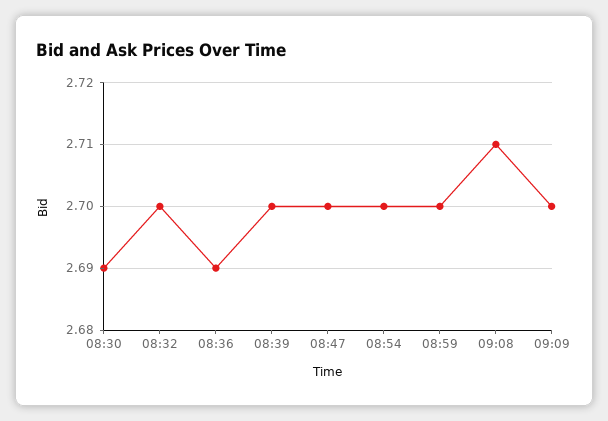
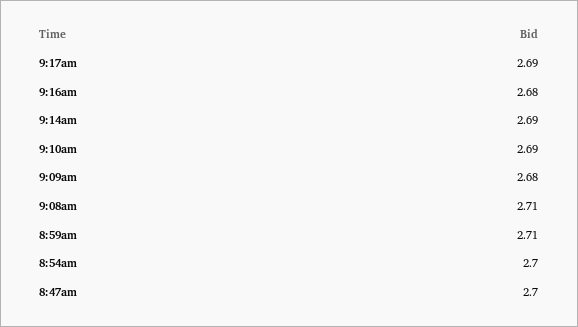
08:30: 2.69 -> none
08:32: 2.7 -> none
08:36: 2.69 -> none
08:39: 2.7 -> none
08:59: 2.7 -> 2.71
09:09: 2.7 -> 2.68
9:17am: none -> 2.69
9:16am: none -> 2.68
9:14am: none -> 2.69
9:10am: none -> 2.69

